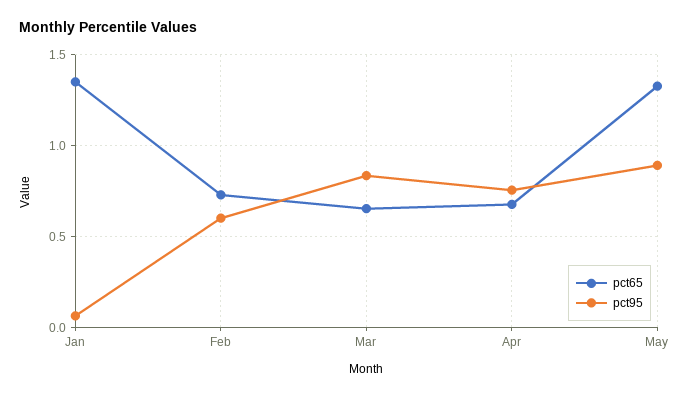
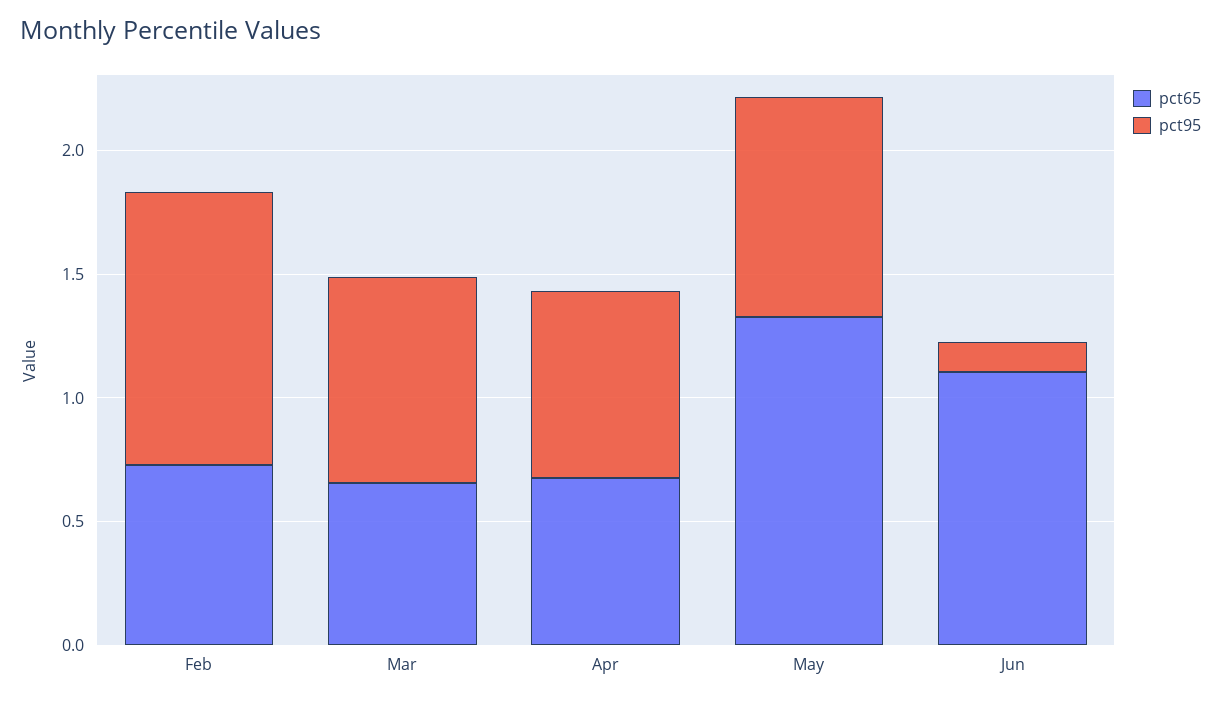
pct65, Jan: 1.35 -> none
pct95, Jan: 0.05 -> none
pct95, Feb: 0.6 -> 1.1
pct65, Jun: none -> 1.1
pct95, Jun: none -> 0.1

